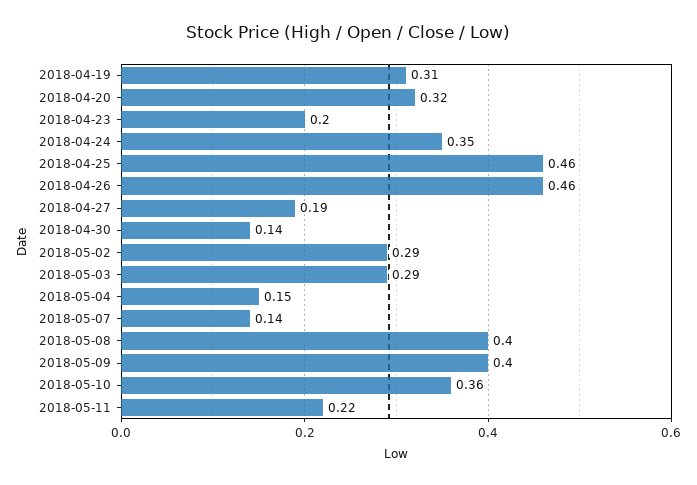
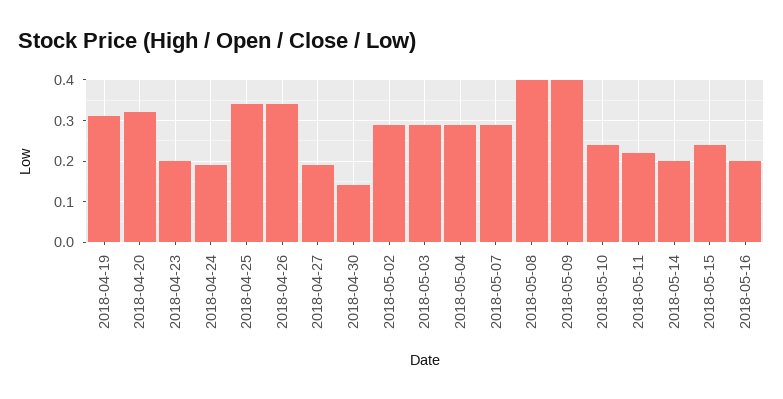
2018-04-24: 0.35 -> 0.2
2018-04-25: 0.46 -> 0.35
2018-04-26: 0.46 -> 0.35
2018-05-04: 0.15 -> 0.3
2018-05-07: 0.14 -> 0.3
2018-05-10: 0.36 -> 0.25
2018-05-14: none -> 0.2
2018-05-15: none -> 0.25
2018-05-16: none -> 0.2

